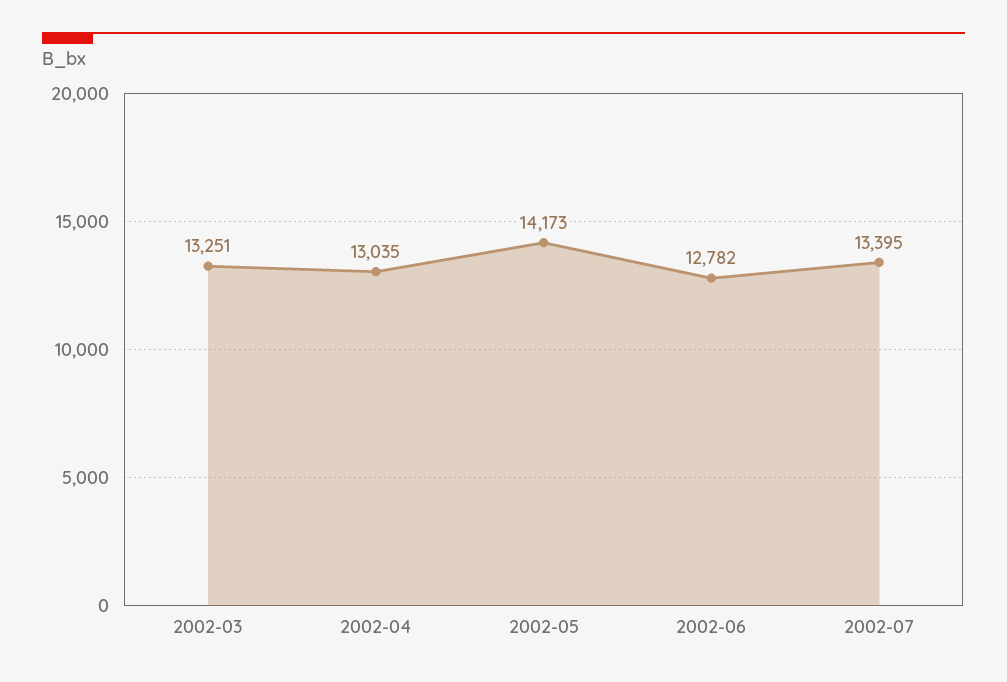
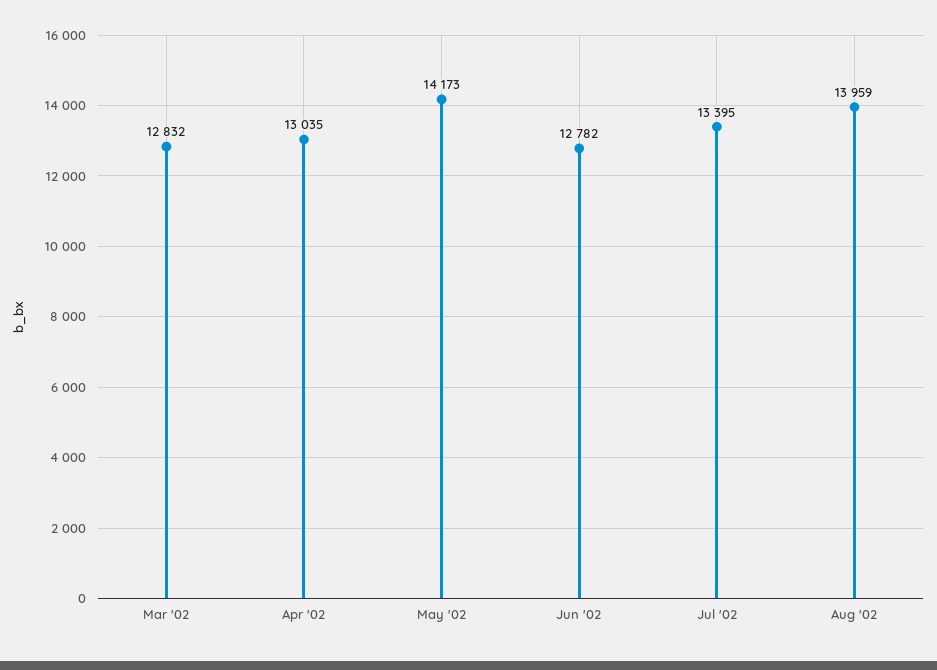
2002-03: 13251 -> 12832
Aug '02: none -> 13959

